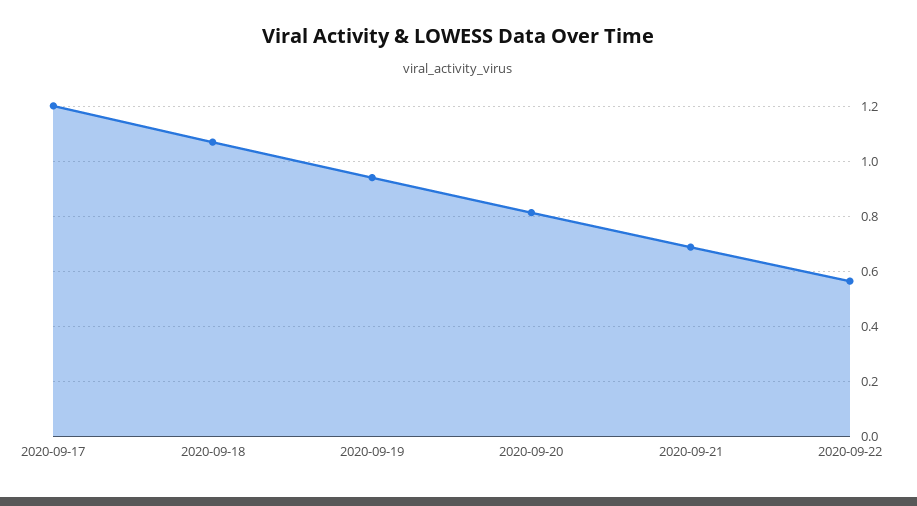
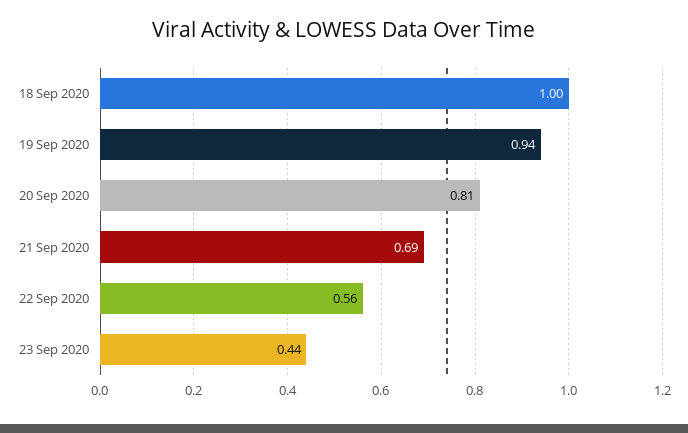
2020-09-17: 1.2 -> none
2020-09-18: 1.075 -> 1
23 Sep 2020: none -> 0.44

